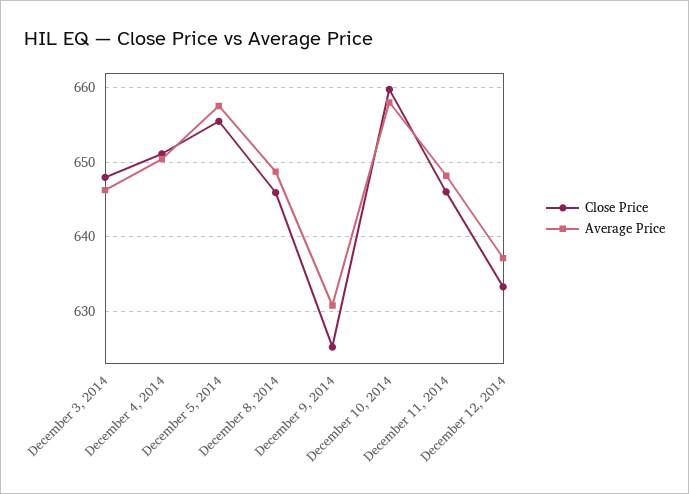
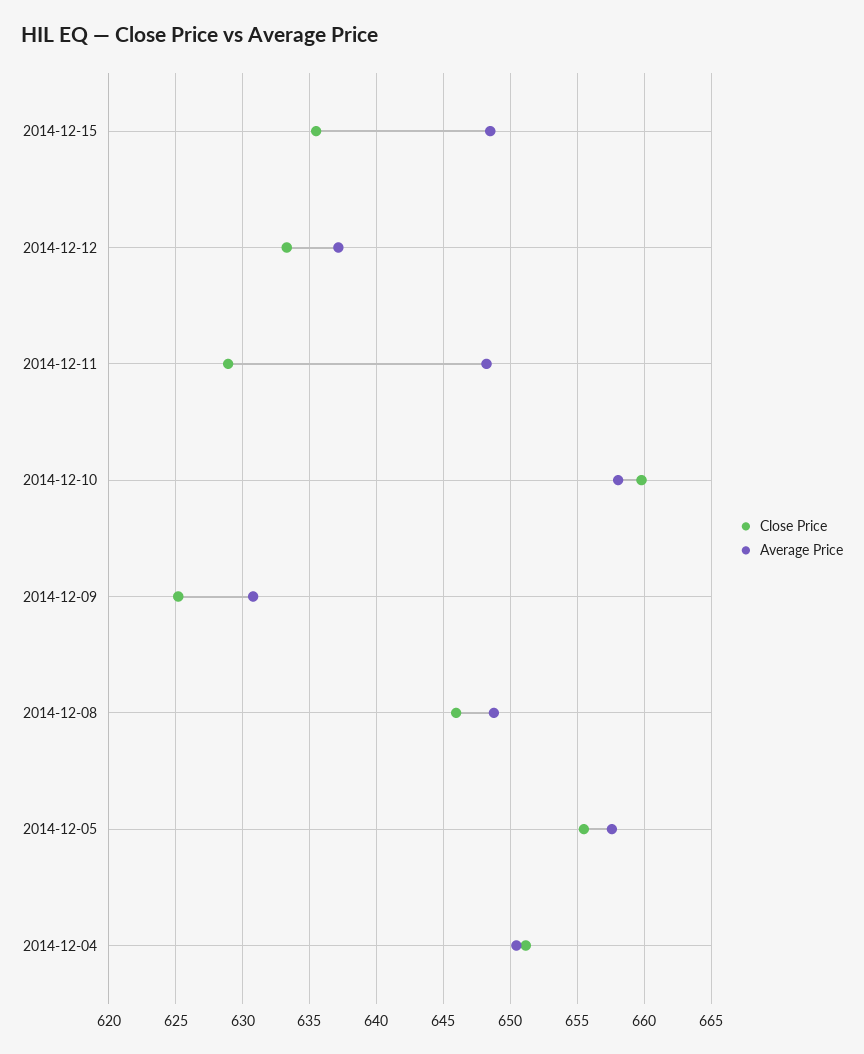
Close Price, December 3, 2014: 648 -> none
Average Price, December 3, 2014: 646 -> none
Close Price, December 11, 2014: 646 -> 629
Close Price, 2014-12-15: none -> 635.5
Average Price, 2014-12-15: none -> 648.5

